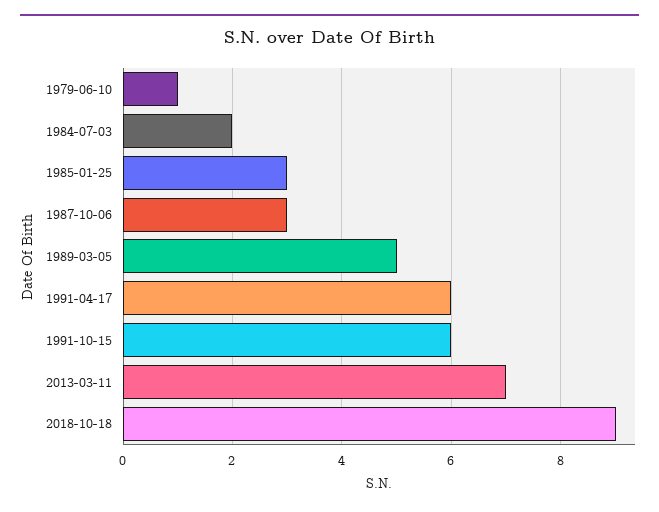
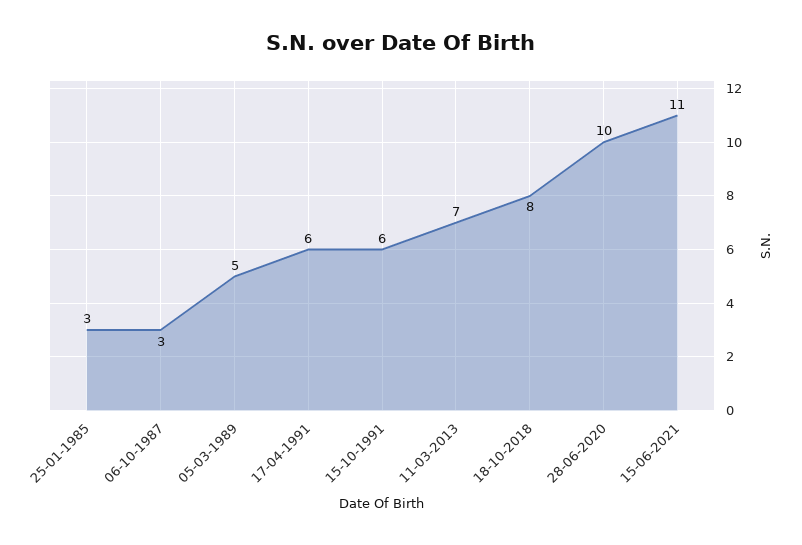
1979-06-10: 1 -> none
1984-07-03: 2 -> none
2018-10-18: 9 -> 8
28-06-2020: none -> 10
15-06-2021: none -> 11

